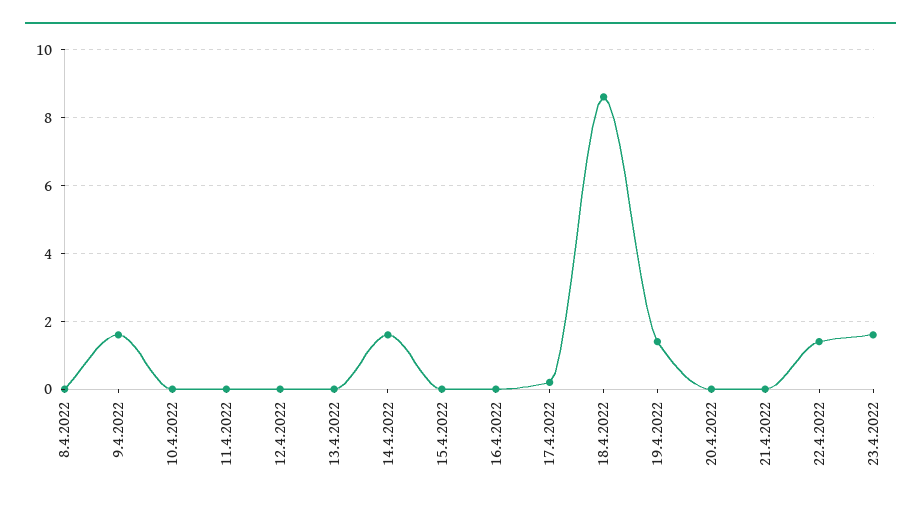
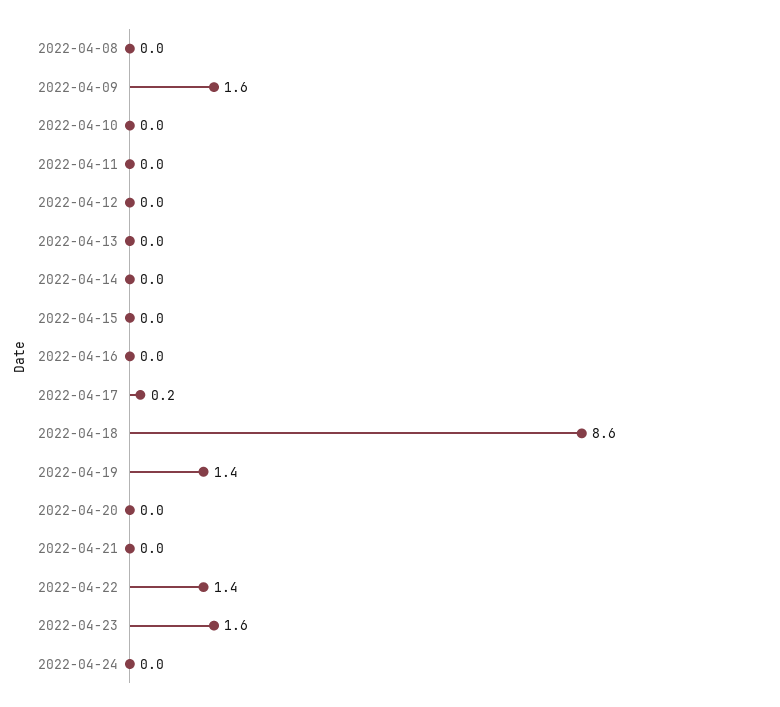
14.4.2022: 1.5 -> 0
2022-04-24: none -> 0

